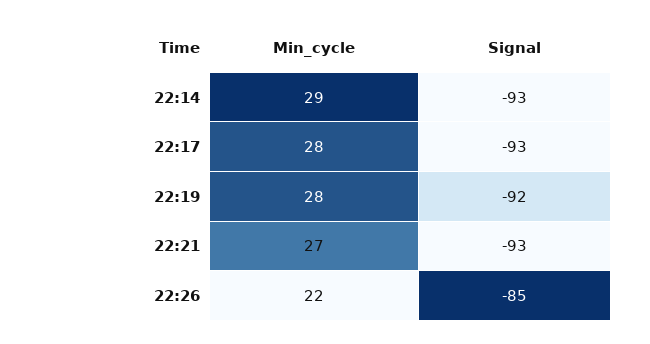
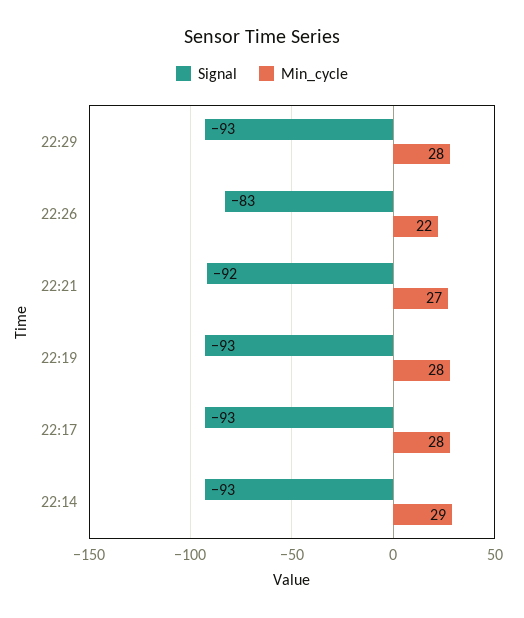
Signal, 22:19: -92 -> -93
Signal, 22:21: -93 -> -92
Signal, 22:26: -85 -> -83
Signal, 22:29: none -> -93
Min_cycle, 22:29: none -> 28

